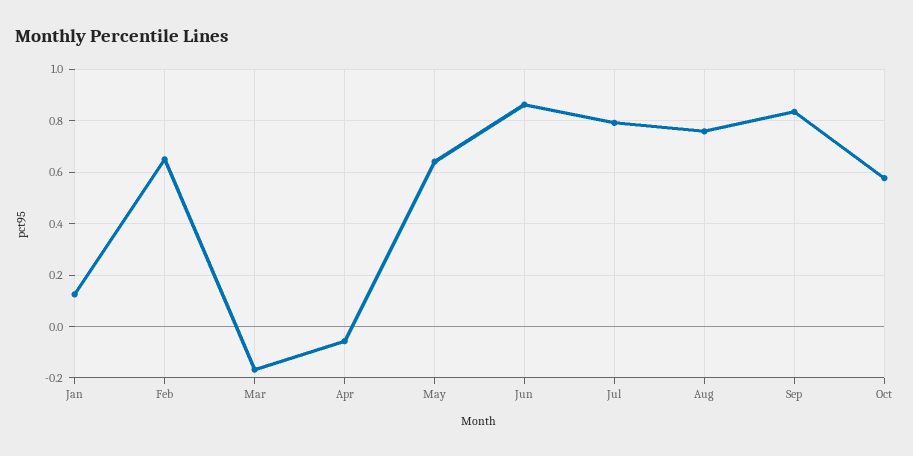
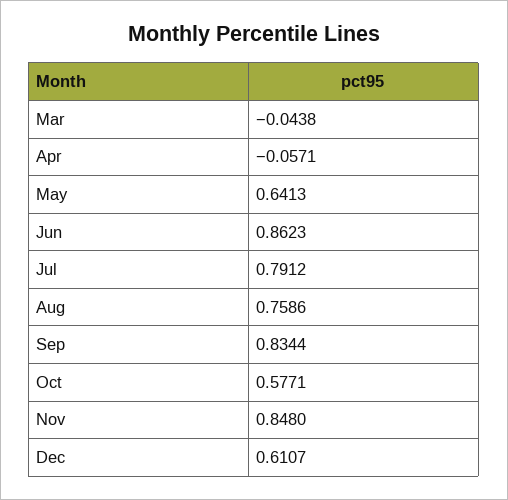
Jan: 0.125 -> none
Feb: 0.65 -> none
Mar: -0.175 -> -0.0438
Nov: none -> 0.848
Dec: none -> 0.6107

